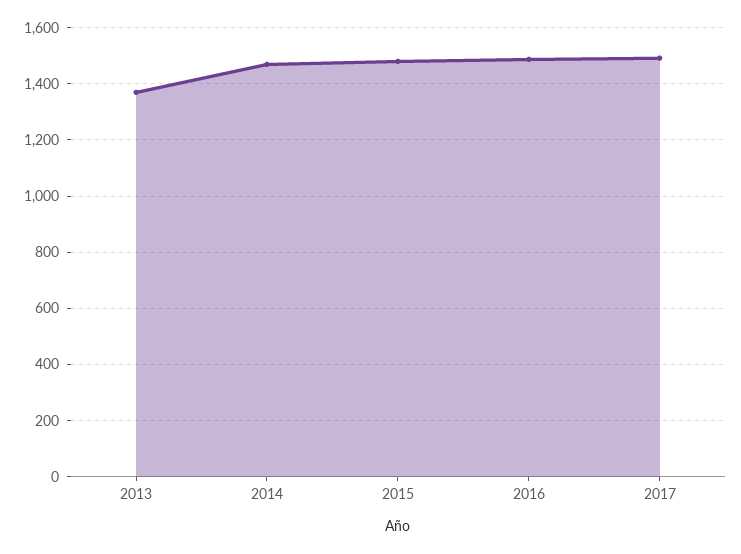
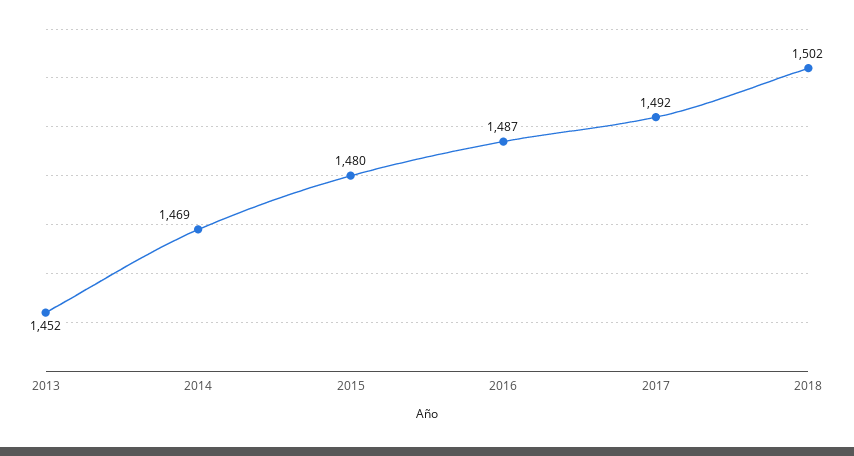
2013: 1375 -> 1452
2018: none -> 1502

